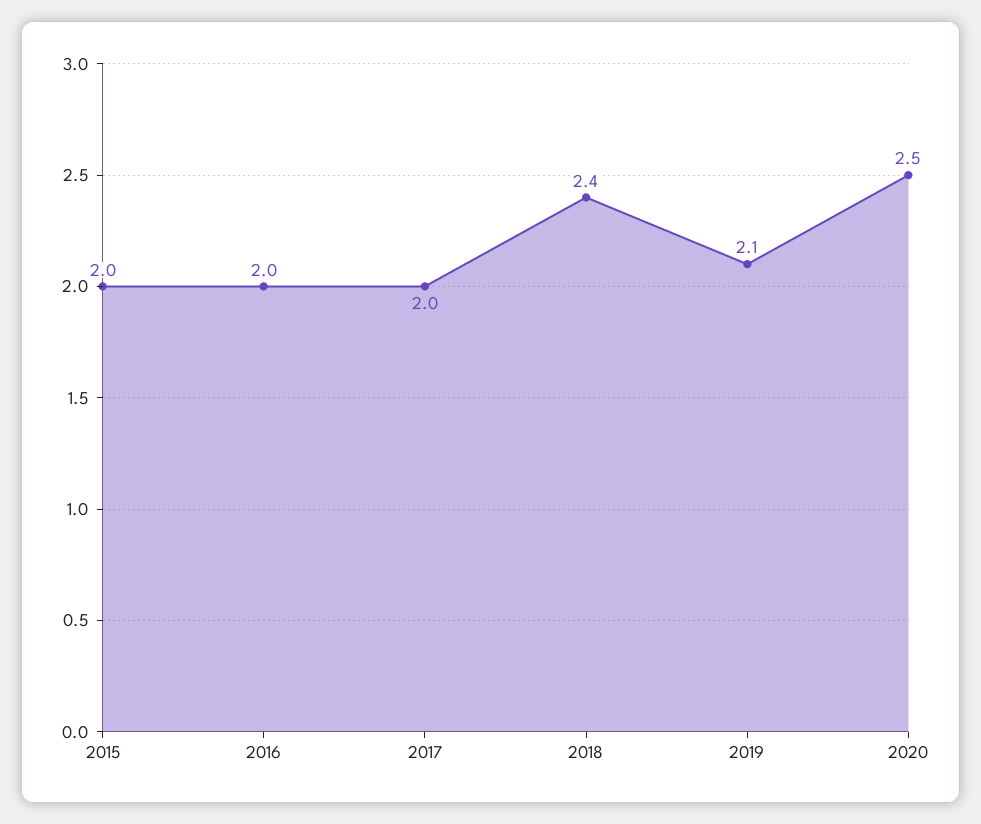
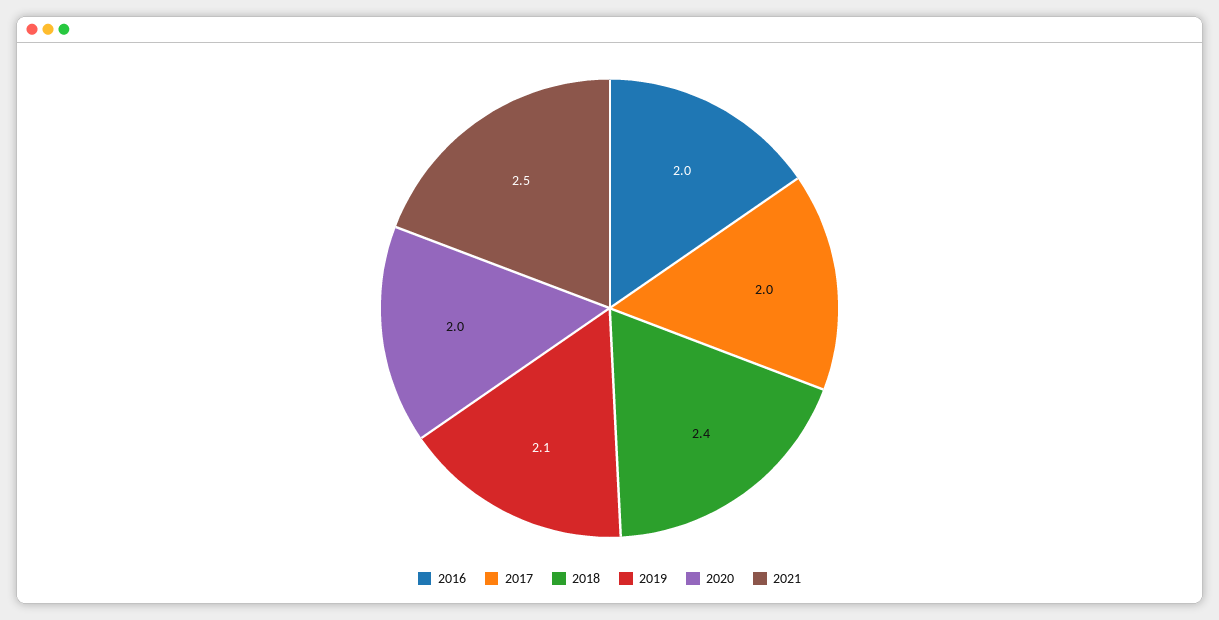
2015: 2 -> none
2020: 2.5 -> 2
2021: none -> 2.5

